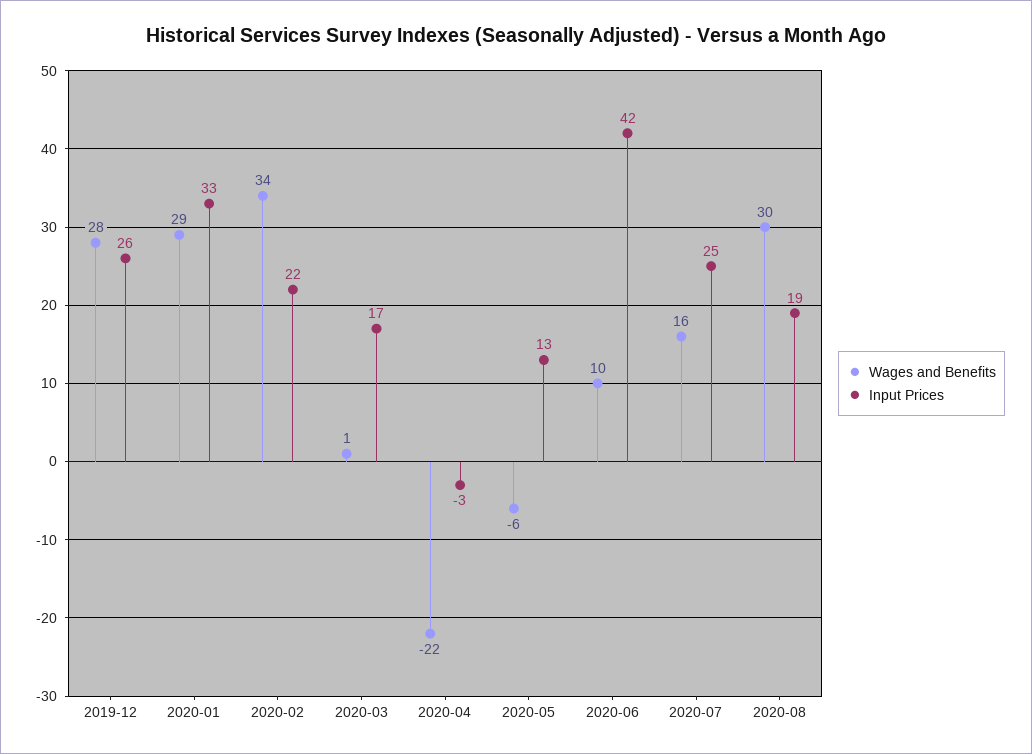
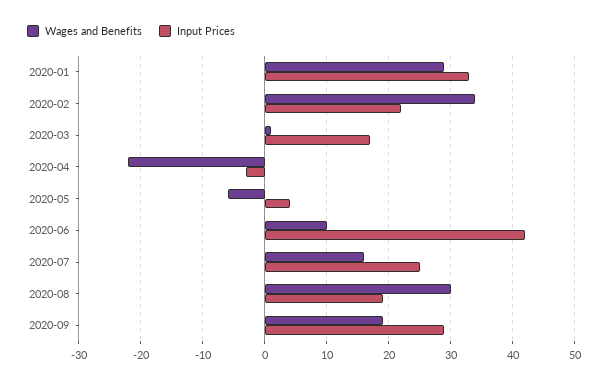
Wages and Benefits, 2019-12: 28 -> none
Input Prices, 2019-12: 26 -> none
Input Prices, 2020-05: 13 -> 4
Wages and Benefits, 2020-09: none -> 19
Input Prices, 2020-09: none -> 29

